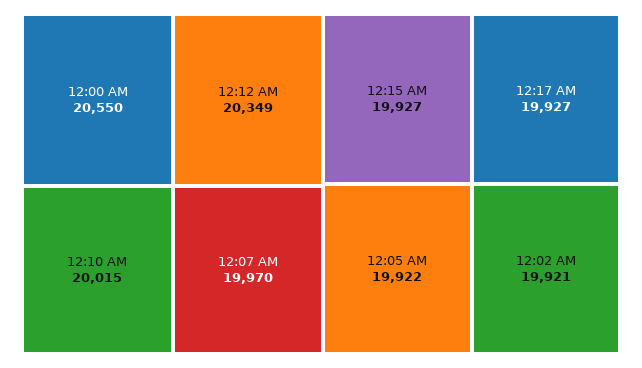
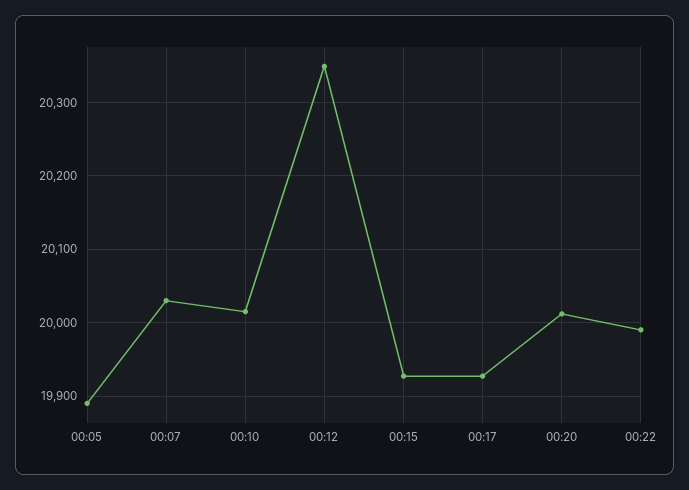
12:00 AM: 20550 -> none
12:07 AM: 19970 -> 20030
12:05 AM: 19922 -> 19890
12:02 AM: 19921 -> none
00:20: none -> 20010
00:22: none -> 19990

